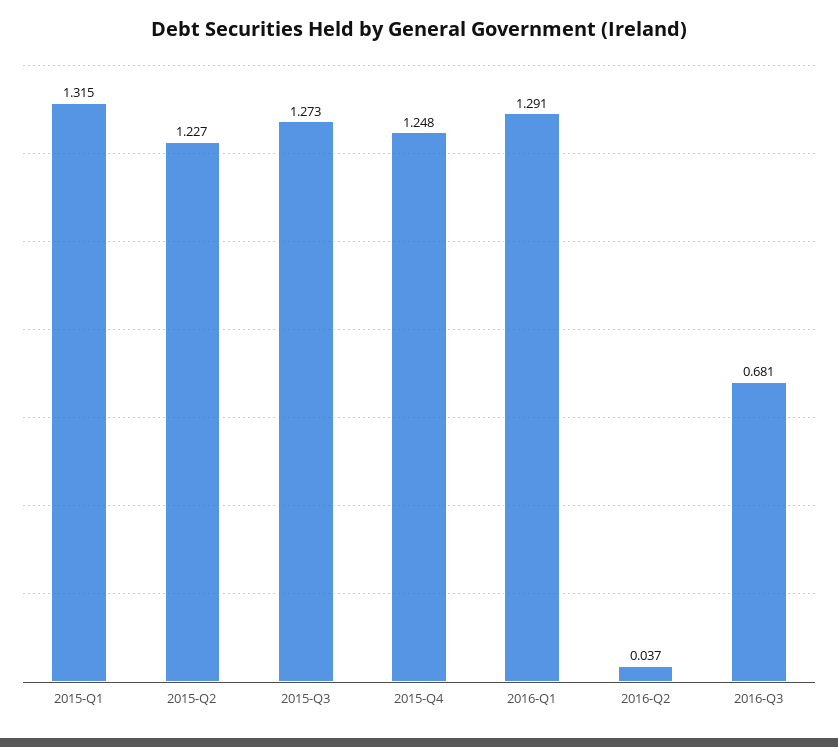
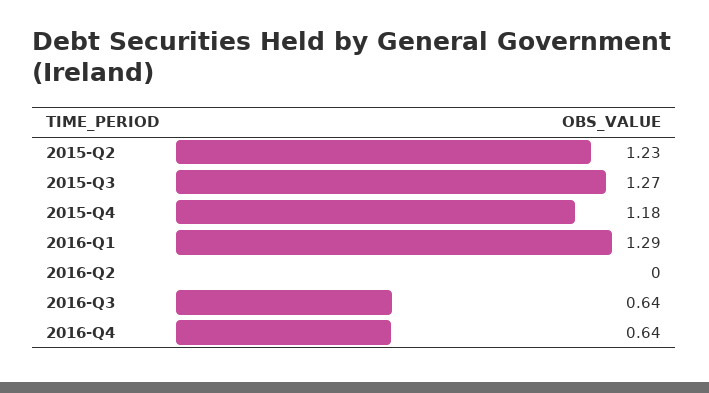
2015-Q1: 1.315 -> none
2015-Q4: 1.248 -> 1.18
2016-Q2: 0.037 -> 0
2016-Q3: 0.681 -> 0.64
2016-Q4: none -> 0.64

